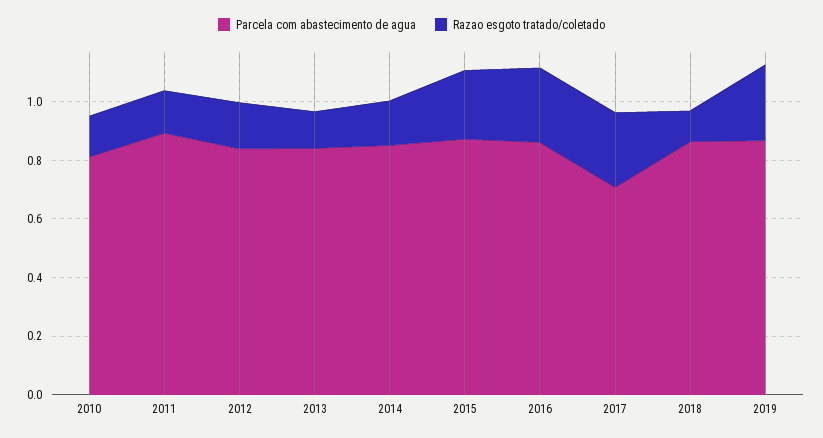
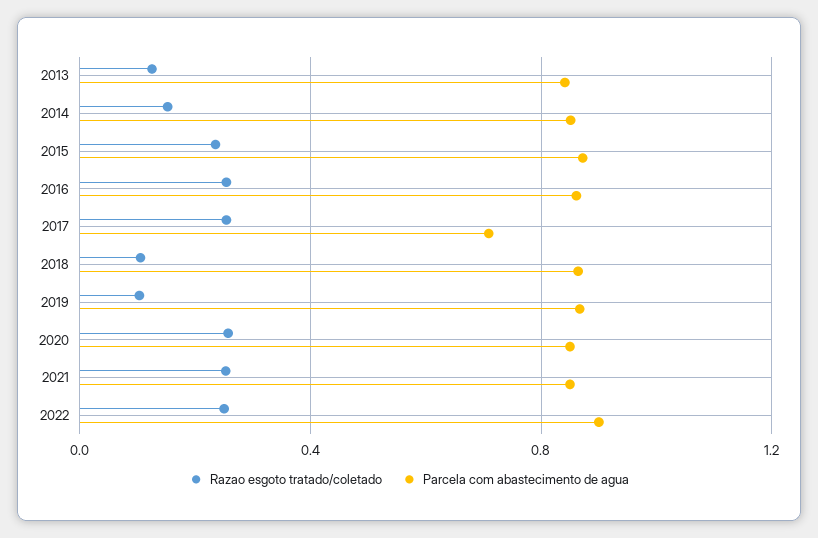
Parcela com abastecimento de agua, 2010: 0.8 -> none
Razao esgoto tratado/coletado, 2010: 0.15 -> none
Parcela com abastecimento de agua, 2011: 0.9 -> none
Razao esgoto tratado/coletado, 2011: 0.15 -> none
Parcela com abastecimento de agua, 2012: 0.85 -> none
Razao esgoto tratado/coletado, 2012: 0.15 -> none
Razao esgoto tratado/coletado, 2019: 0.25 -> 0.1
Razao esgoto tratado/coletado, 2020: none -> 0.25
Parcela com abastecimento de agua, 2020: none -> 0.85
Razao esgoto tratado/coletado, 2021: none -> 0.25
Parcela com abastecimento de agua, 2021: none -> 0.85
Razao esgoto tratado/coletado, 2022: none -> 0.25
Parcela com abastecimento de agua, 2022: none -> 0.9

